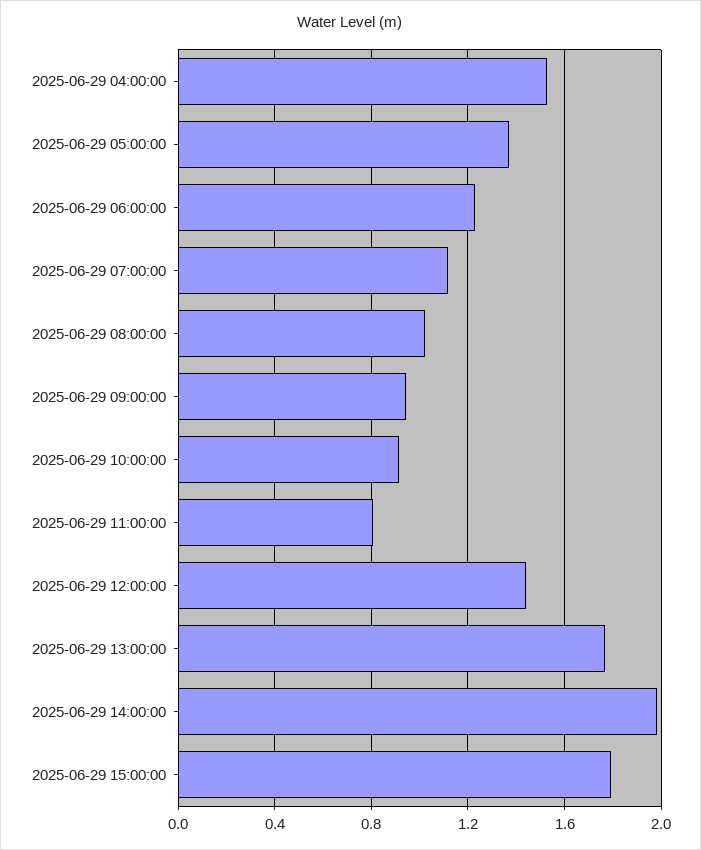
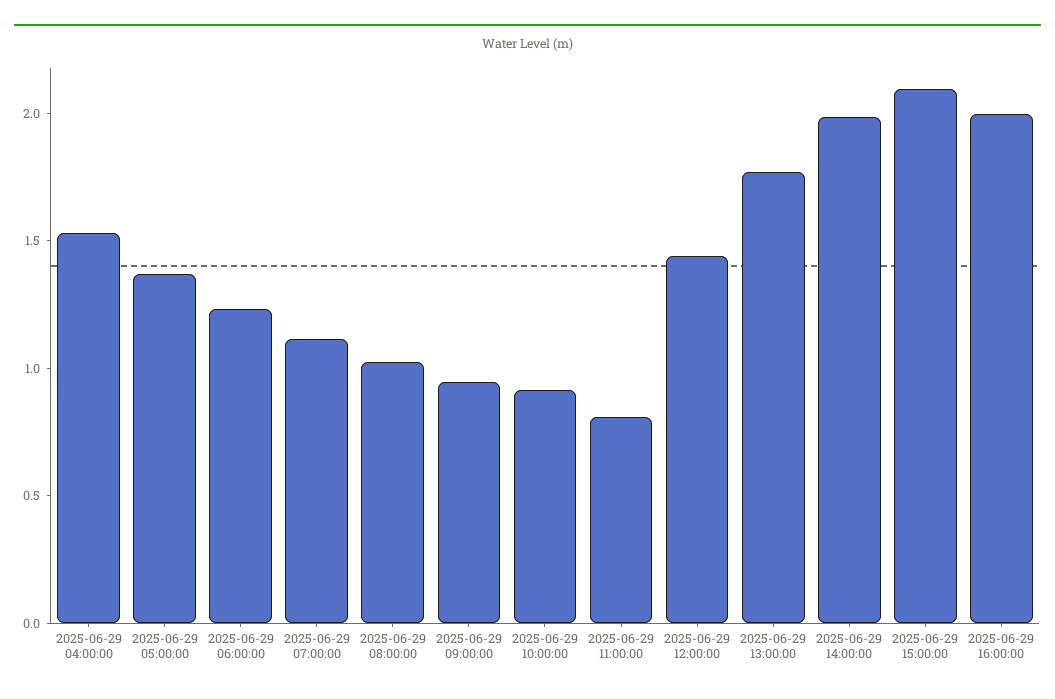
2025-06-29 15:00:00: 1.8 -> 2.1
2025-06-29 16:00:00: none -> 2

